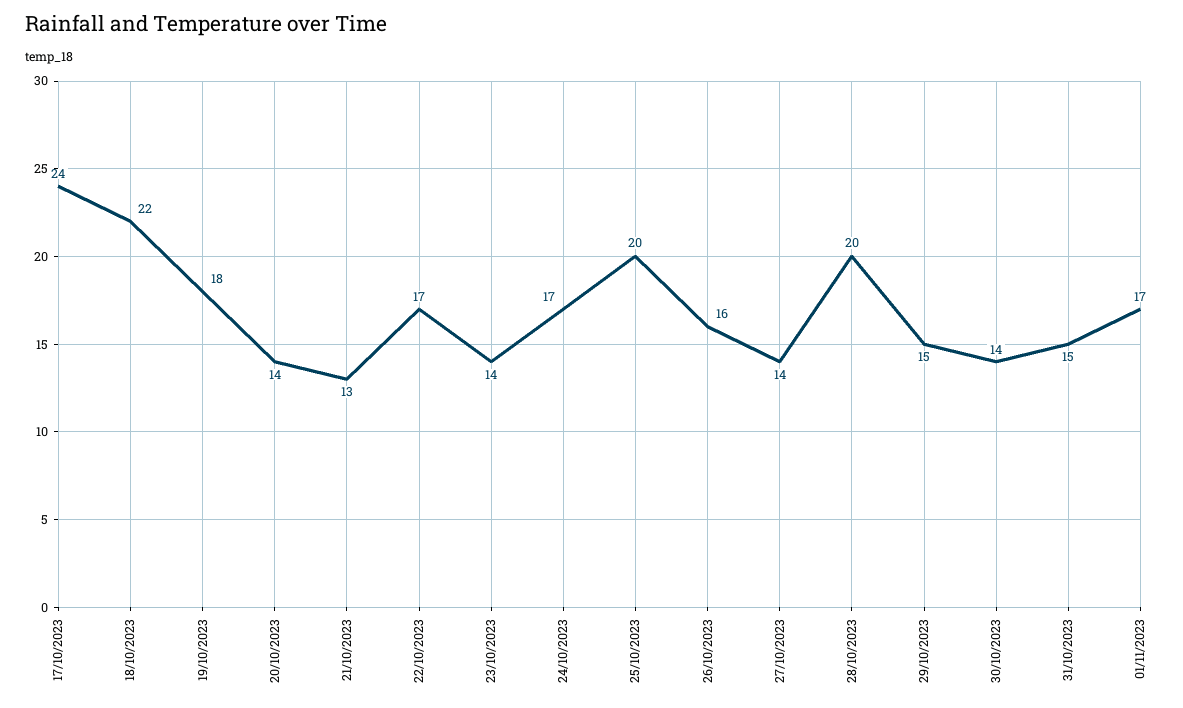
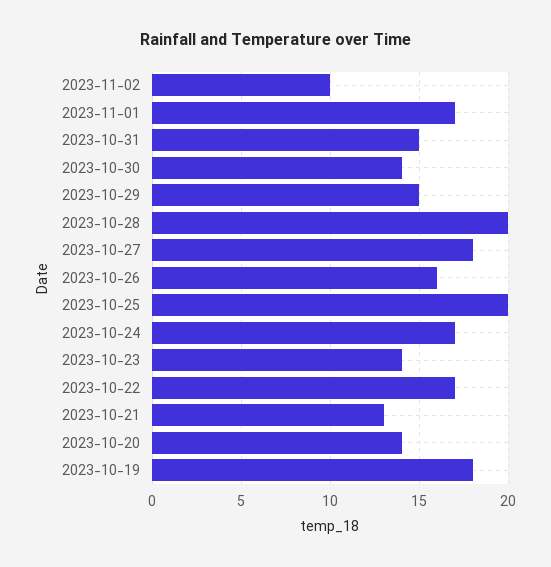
17/10/2023: 24 -> none
18/10/2023: 22 -> none
27/10/2023: 14 -> 18
2023-11-02: none -> 10

